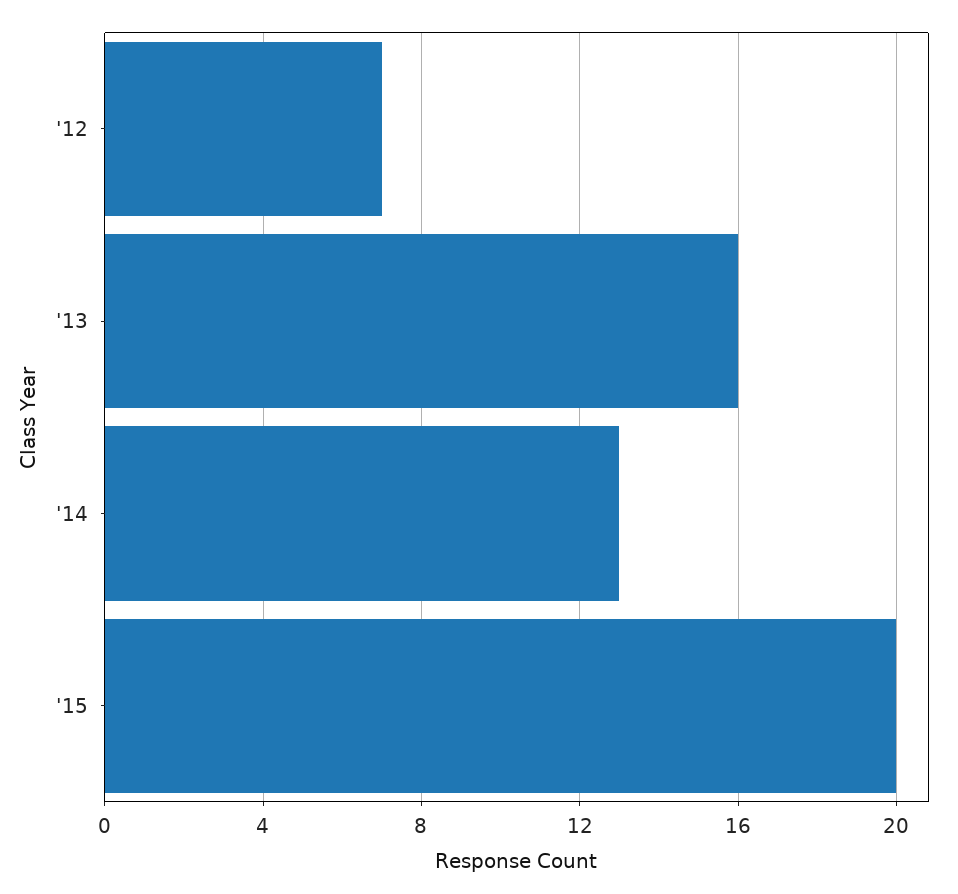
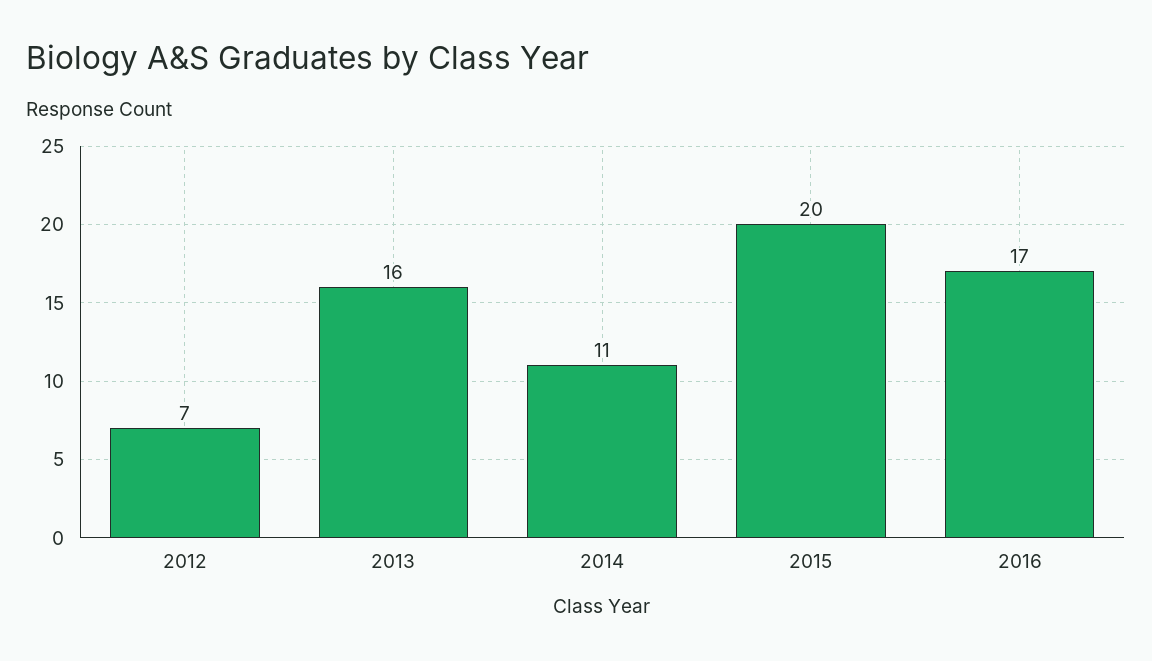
'14: 13 -> 11
2016: none -> 17

